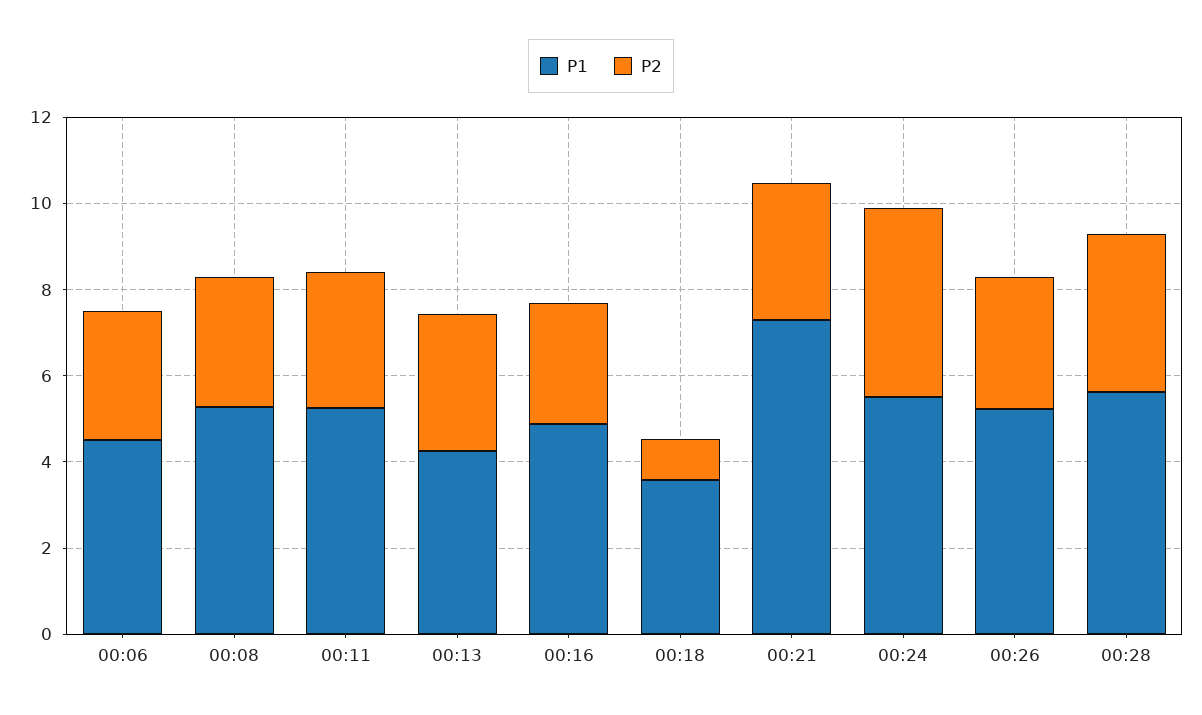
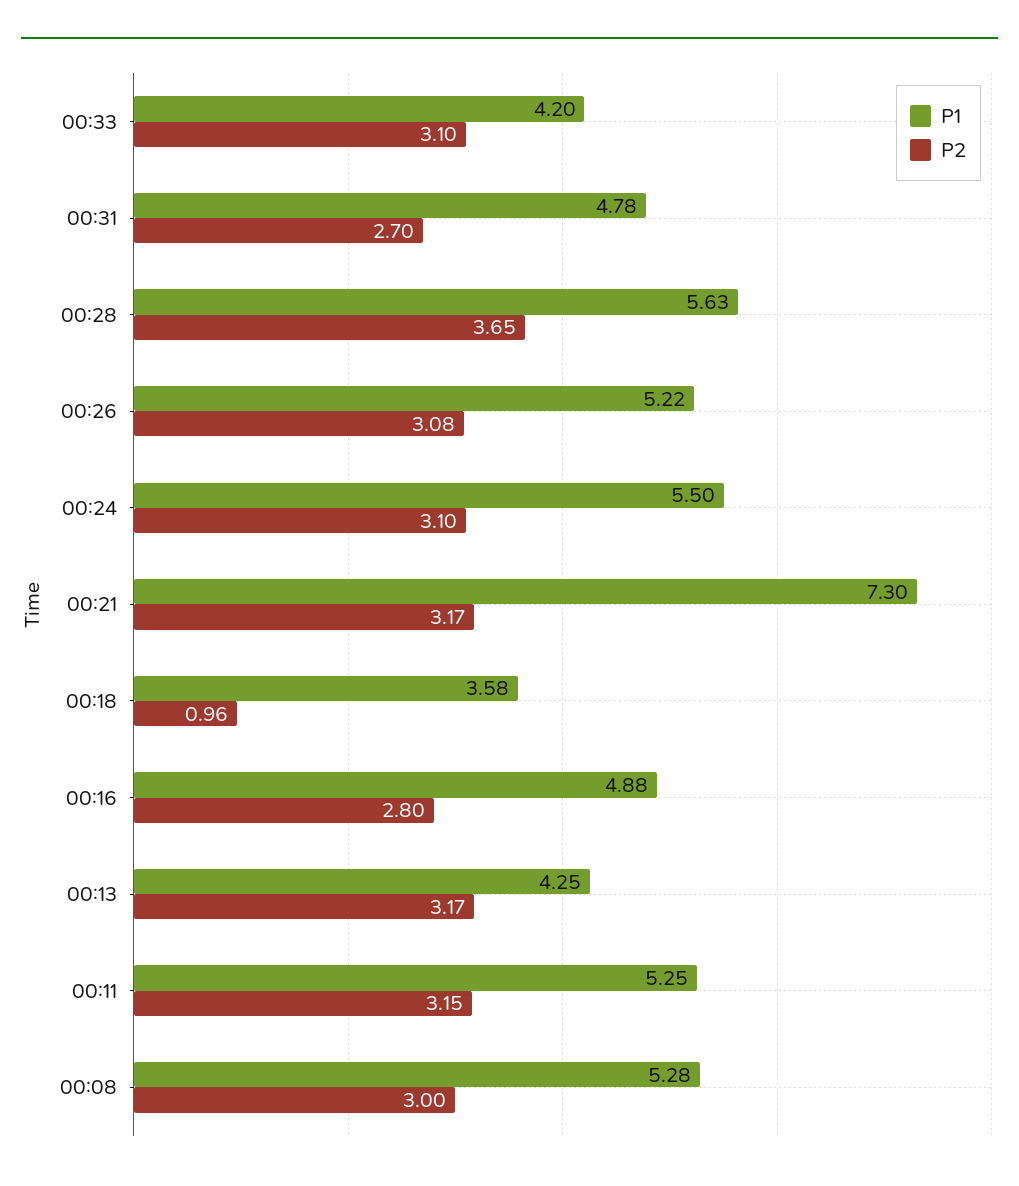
P1, 00:06: 4.5 -> none
P2, 00:06: 3 -> none
P2, 00:24: 4.5 -> 3.1
P1, 00:33: none -> 4.2
P2, 00:33: none -> 3.1
P1, 00:31: none -> 4.78
P2, 00:31: none -> 2.7

